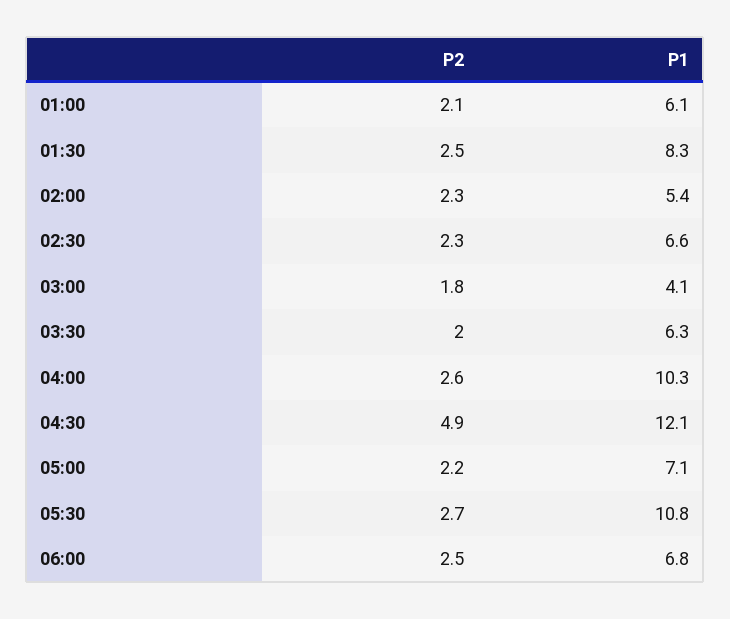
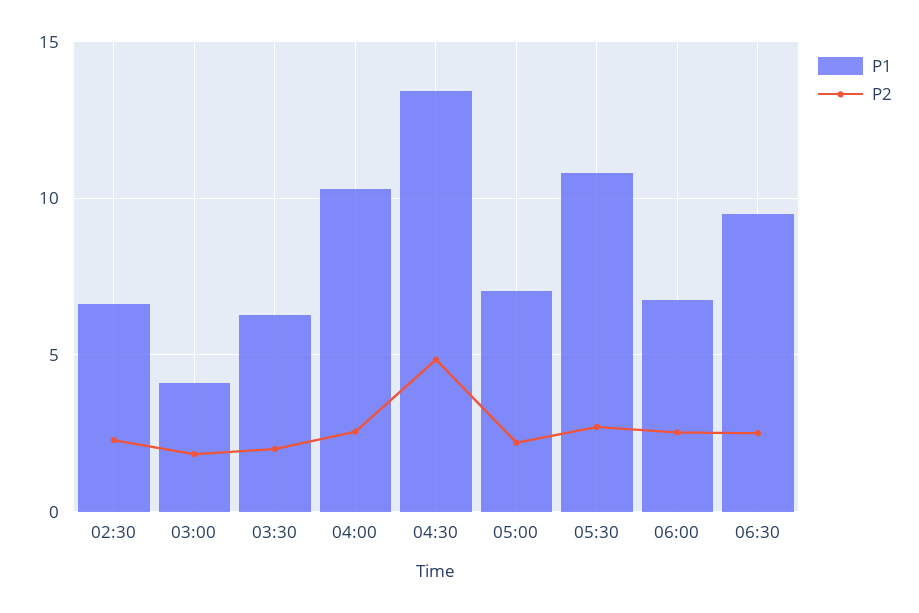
P2, 01:00: 2.1 -> none
P1, 01:00: 6.1 -> none
P2, 01:30: 2.5 -> none
P1, 01:30: 8.3 -> none
P2, 02:00: 2.3 -> none
P1, 02:00: 5.4 -> none
P1, 04:30: 12.1 -> 13.5
P1, 06:30: none -> 9.5
P2, 06:30: none -> 2.5

